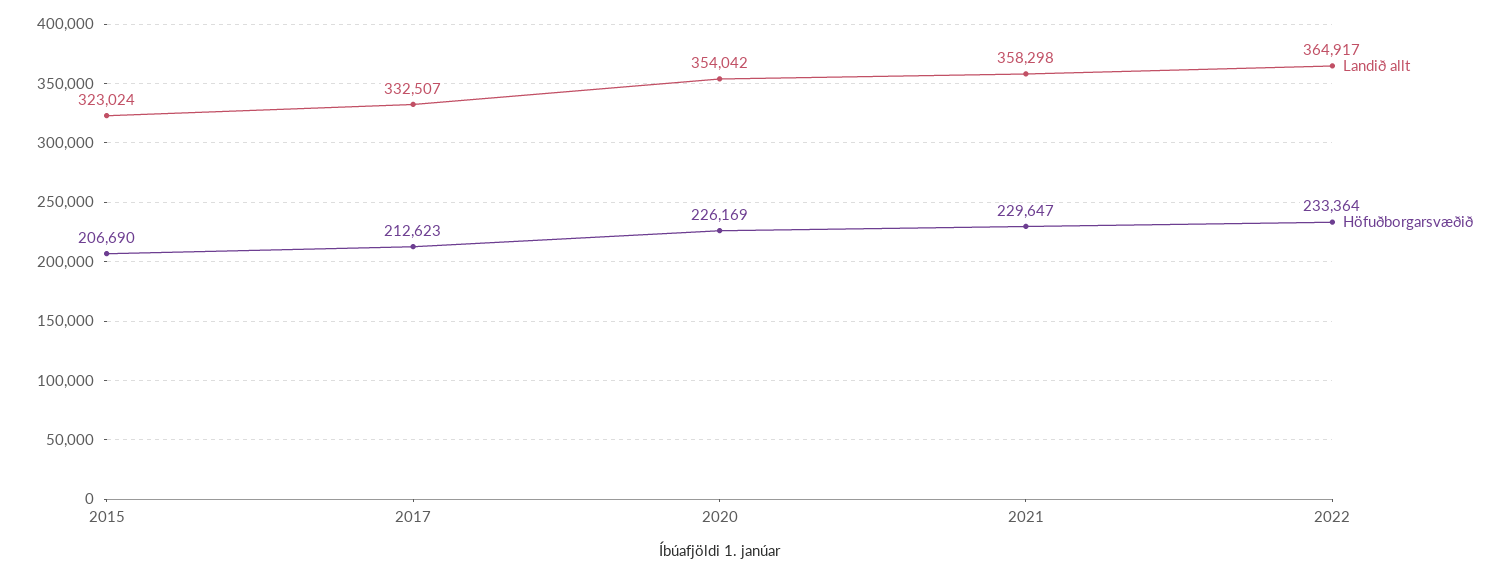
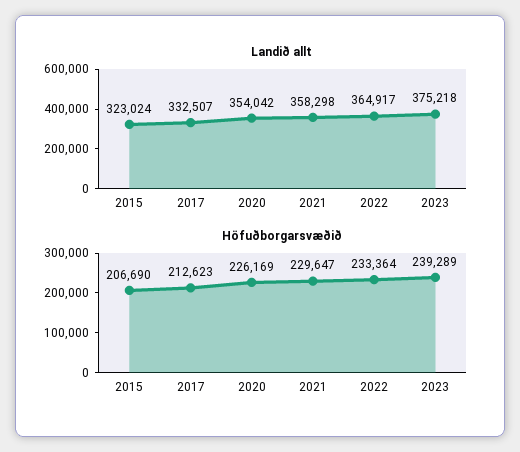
Landið allt, 2023: none -> 375218
Höfuðborgarsvæðið, 2023: none -> 239289

